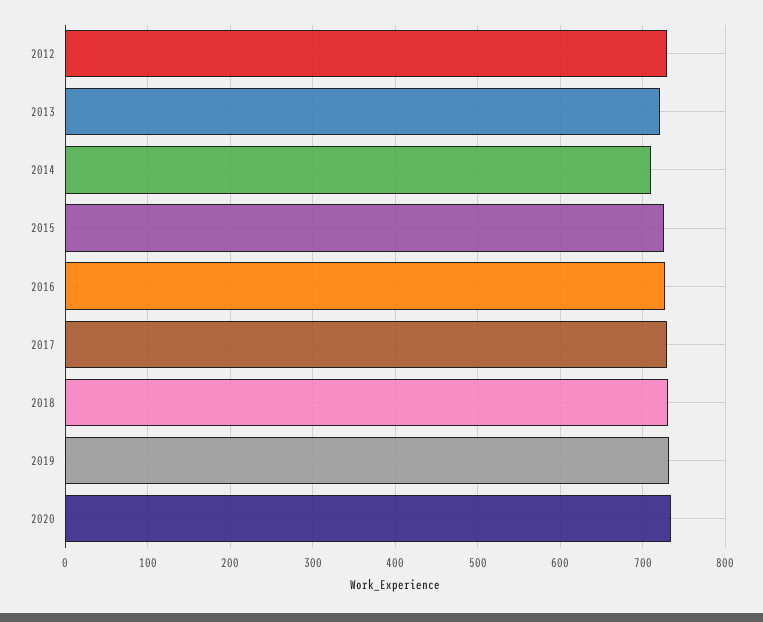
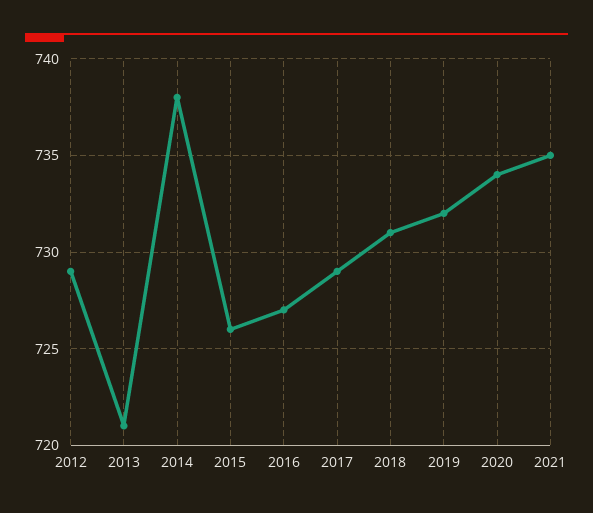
2014: 710 -> 738
2021: none -> 735

